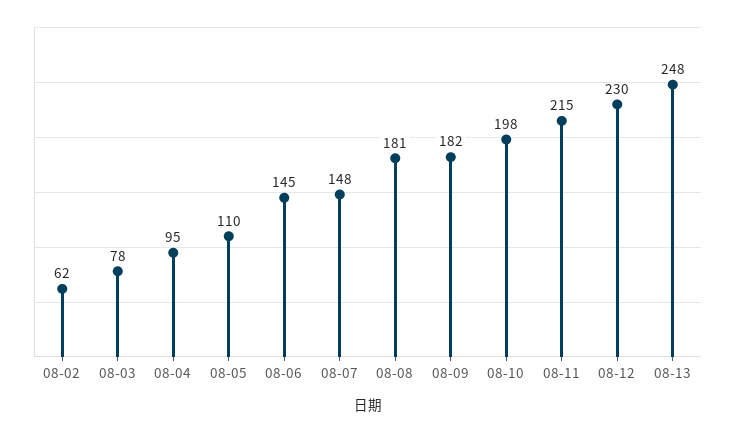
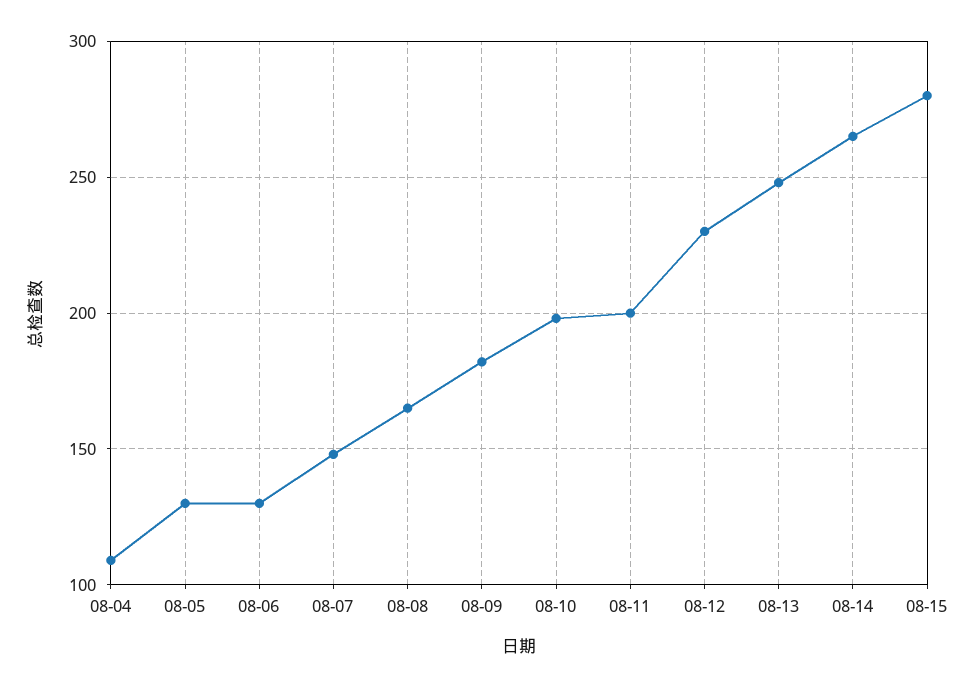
08-02: 62 -> none
08-03: 78 -> none
08-04: 95 -> 110
08-05: 110 -> 130
08-06: 145 -> 130
08-08: 181 -> 165
08-11: 215 -> 200
08-14: none -> 265
08-15: none -> 280

